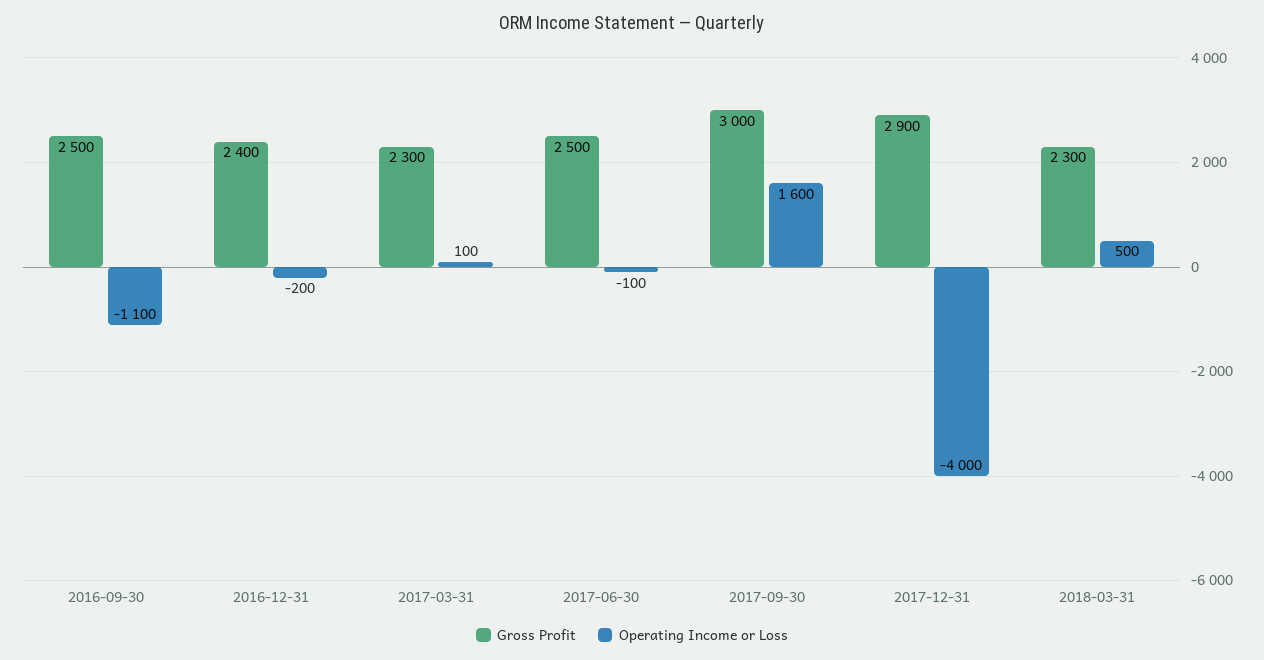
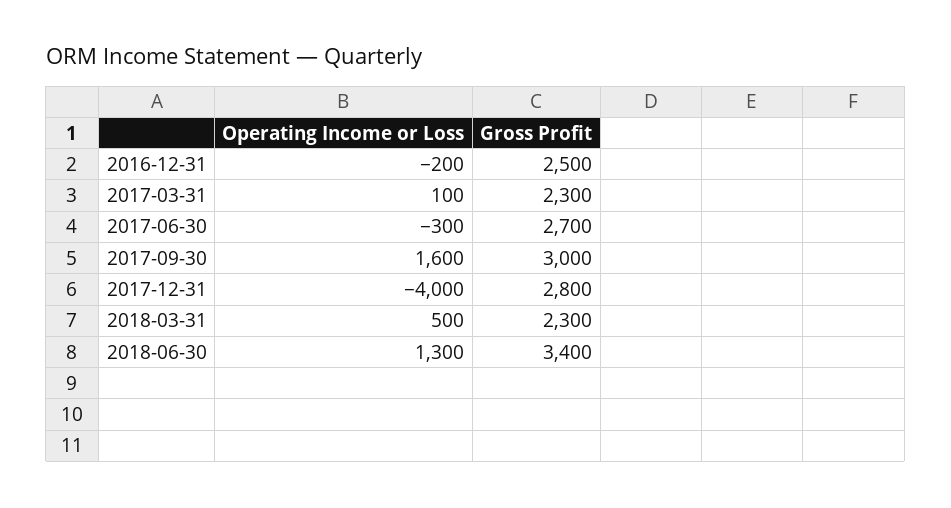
Gross Profit, 2016-09-30: 2500 -> none
Operating Income or Loss, 2016-09-30: -1100 -> none
Gross Profit, 2016-12-31: 2400 -> 2500
Gross Profit, 2017-06-30: 2500 -> 2700
Operating Income or Loss, 2017-06-30: -100 -> -300
Gross Profit, 2017-12-31: 2900 -> 2800
Operating Income or Loss, 2018-06-30: none -> 1300
Gross Profit, 2018-06-30: none -> 3400

